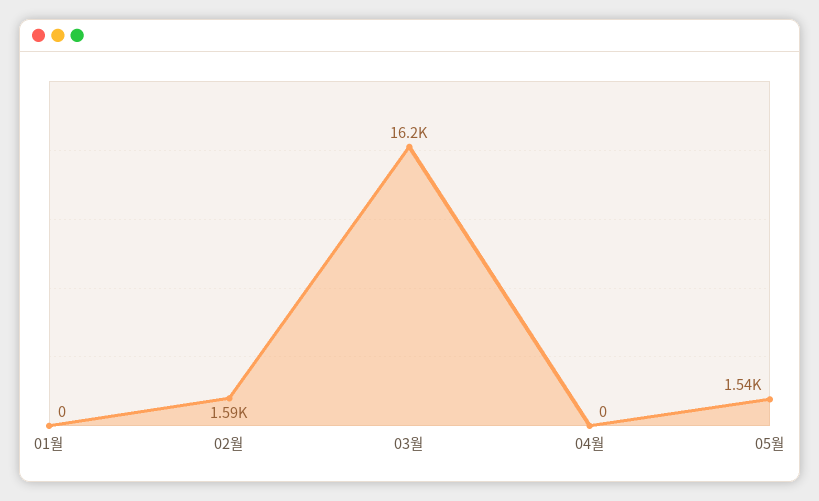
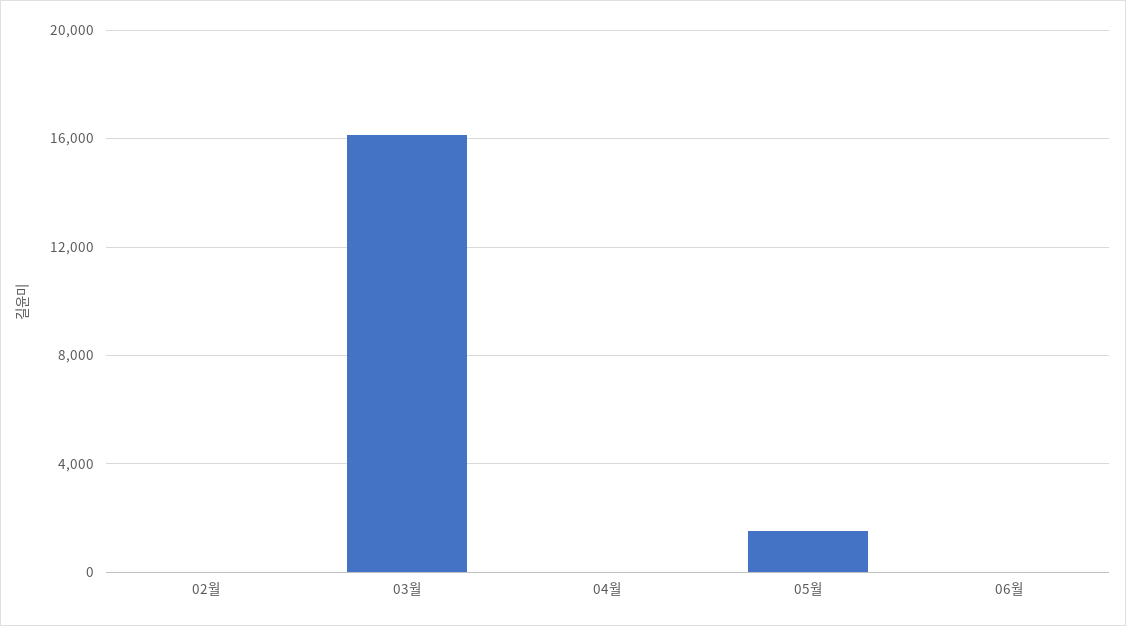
01월: 0 -> none
02월: 1590 -> 0
06월: none -> 0

